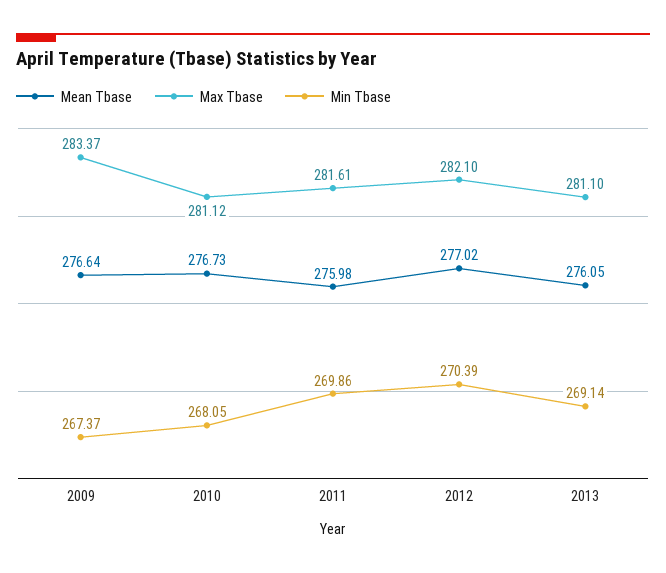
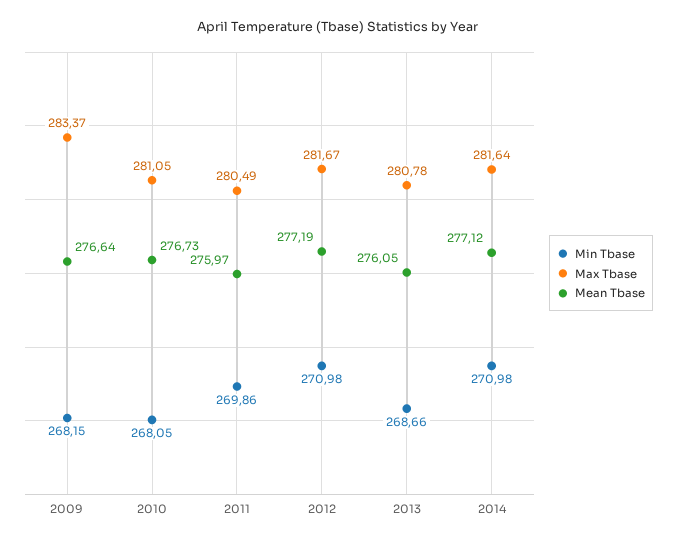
Min Tbase, 2009: 267.37 -> 268.15
Max Tbase, 2010: 281.12 -> 281.05
Mean Tbase, 2011: 275.98 -> 275.97
Max Tbase, 2011: 281.61 -> 280.49
Mean Tbase, 2012: 277.02 -> 277.19
Max Tbase, 2012: 282.1 -> 281.67
Min Tbase, 2012: 270.39 -> 270.98
Max Tbase, 2013: 281.1 -> 280.78
Min Tbase, 2013: 269.14 -> 268.66
Min Tbase, 2014: none -> 270.98
Max Tbase, 2014: none -> 281.64
Mean Tbase, 2014: none -> 277.12

